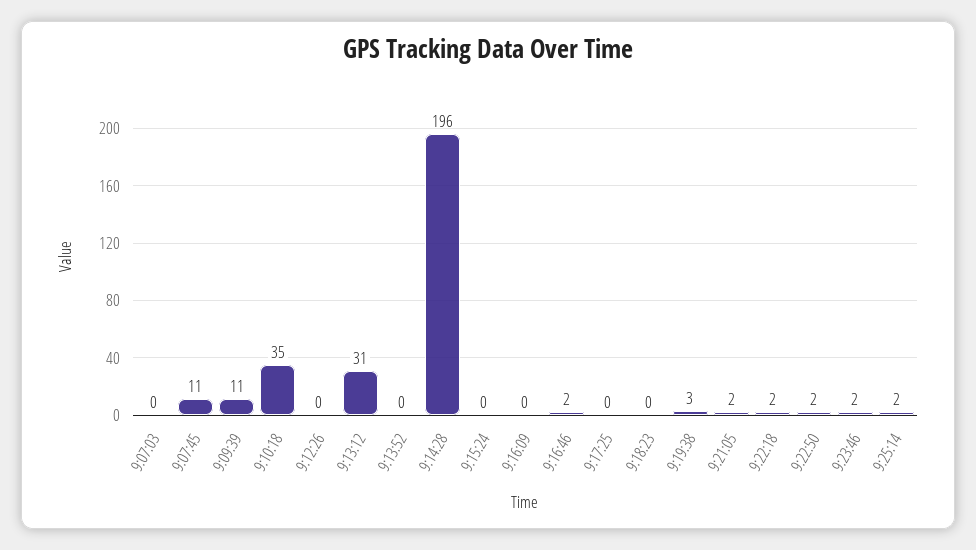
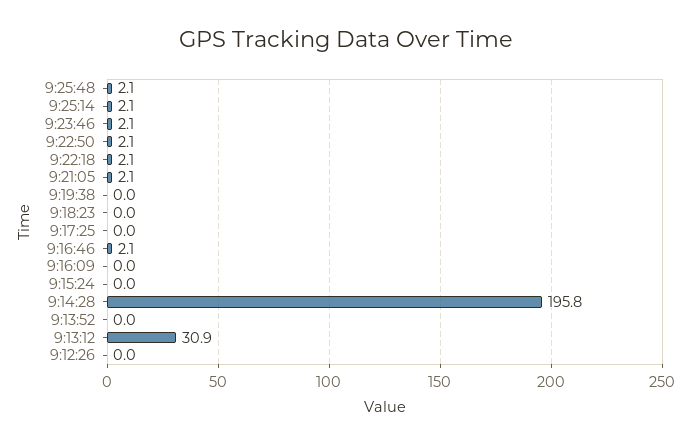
9:07:03: 0 -> none
9:07:45: 11 -> none
9:09:39: 11 -> none
9:10:18: 35 -> none
9:19:38: 3 -> 0
9:25:48: none -> 2.1

